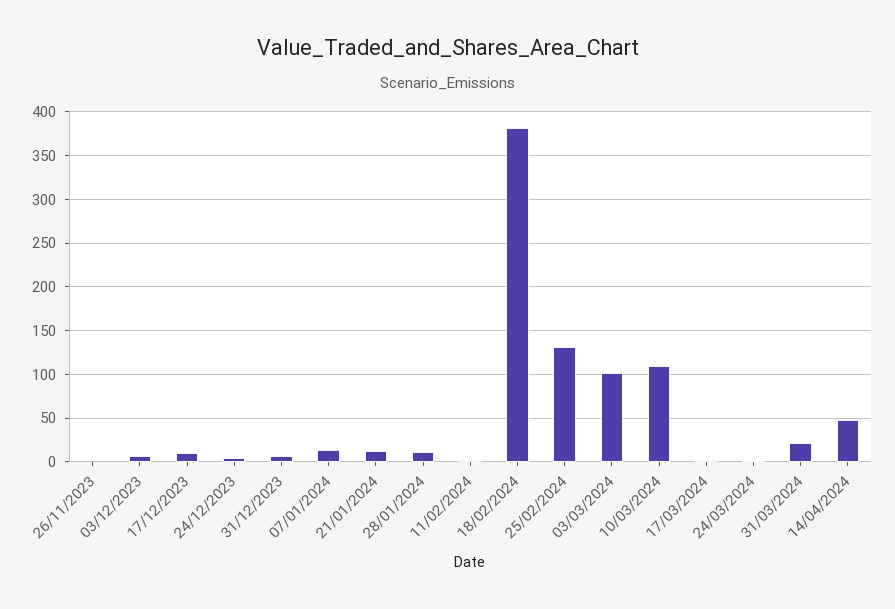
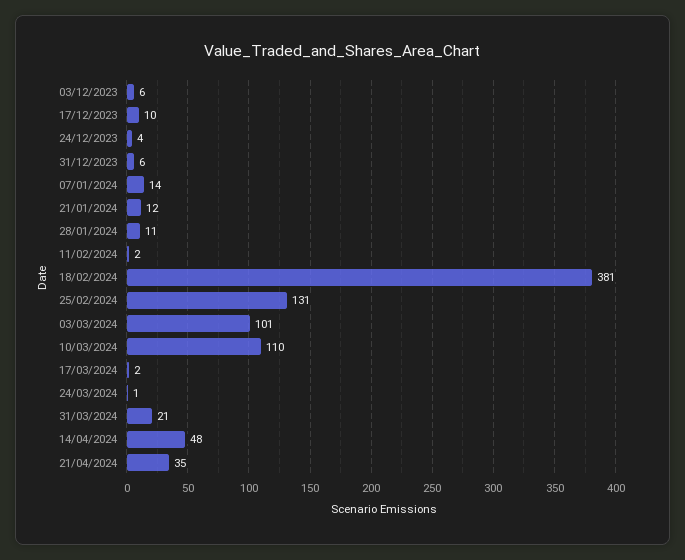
26/11/2023: 0 -> none
21/04/2024: none -> 35

